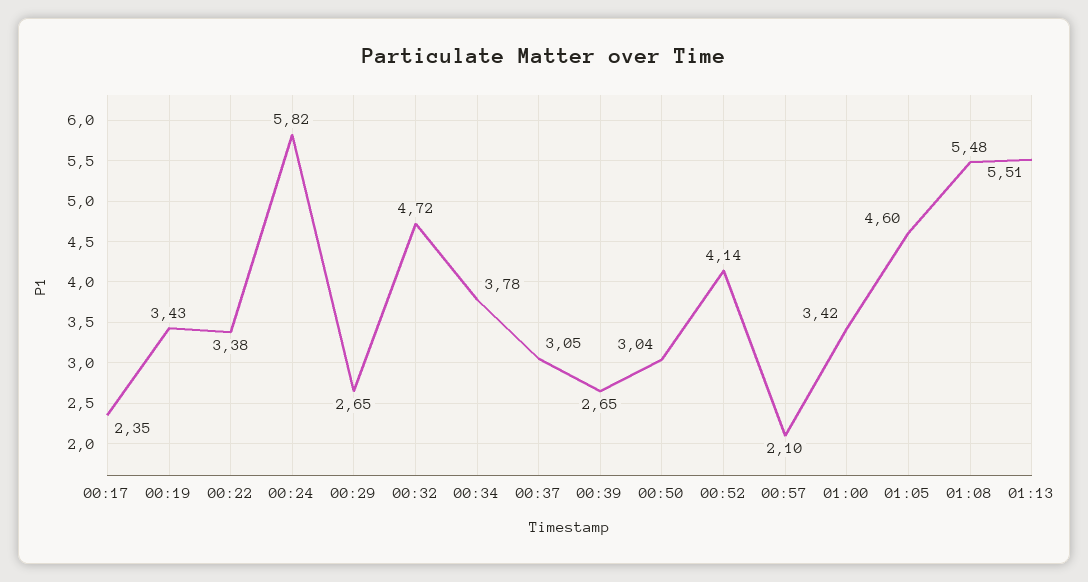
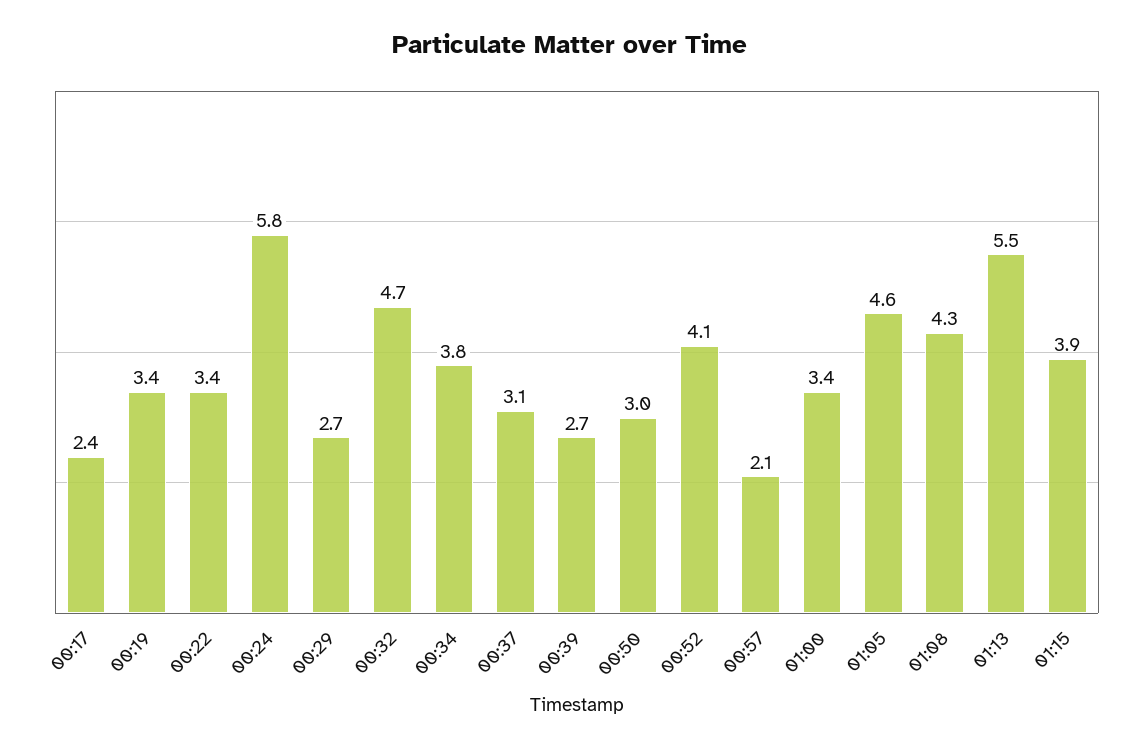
01:08: 5.48 -> 4.3
01:15: none -> 3.9

